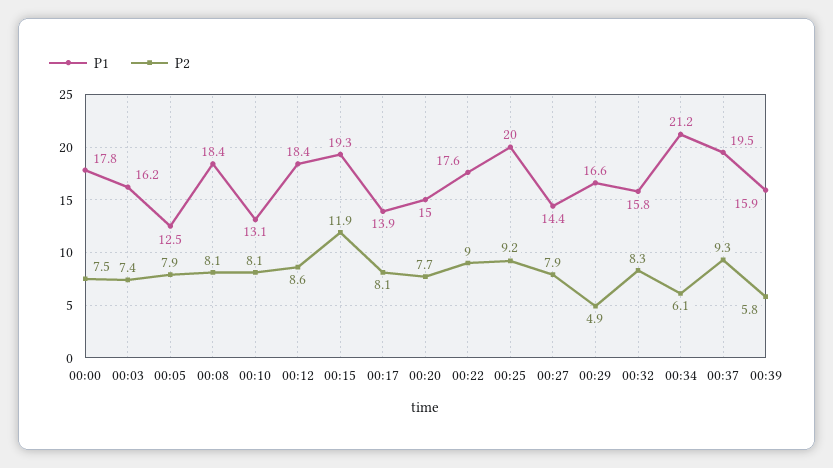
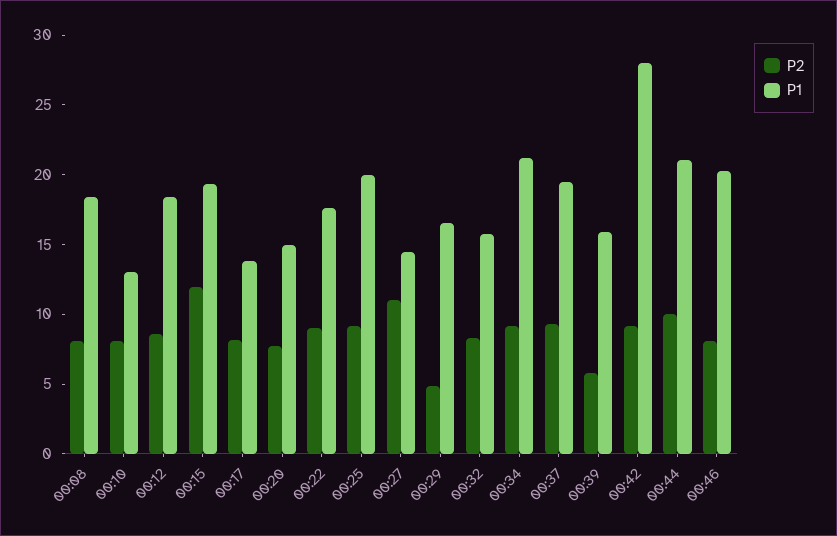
P1, 00:00: 17.8 -> none
P2, 00:00: 7.5 -> none
P1, 00:03: 16.2 -> none
P2, 00:03: 7.4 -> none
P1, 00:05: 12.5 -> none
P2, 00:05: 7.9 -> none
P2, 00:27: 7.9 -> 11
P2, 00:34: 6.1 -> 9
P2, 00:42: none -> 9
P1, 00:42: none -> 28
P2, 00:44: none -> 10
P1, 00:44: none -> 21
P2, 00:46: none -> 8
P1, 00:46: none -> 20

